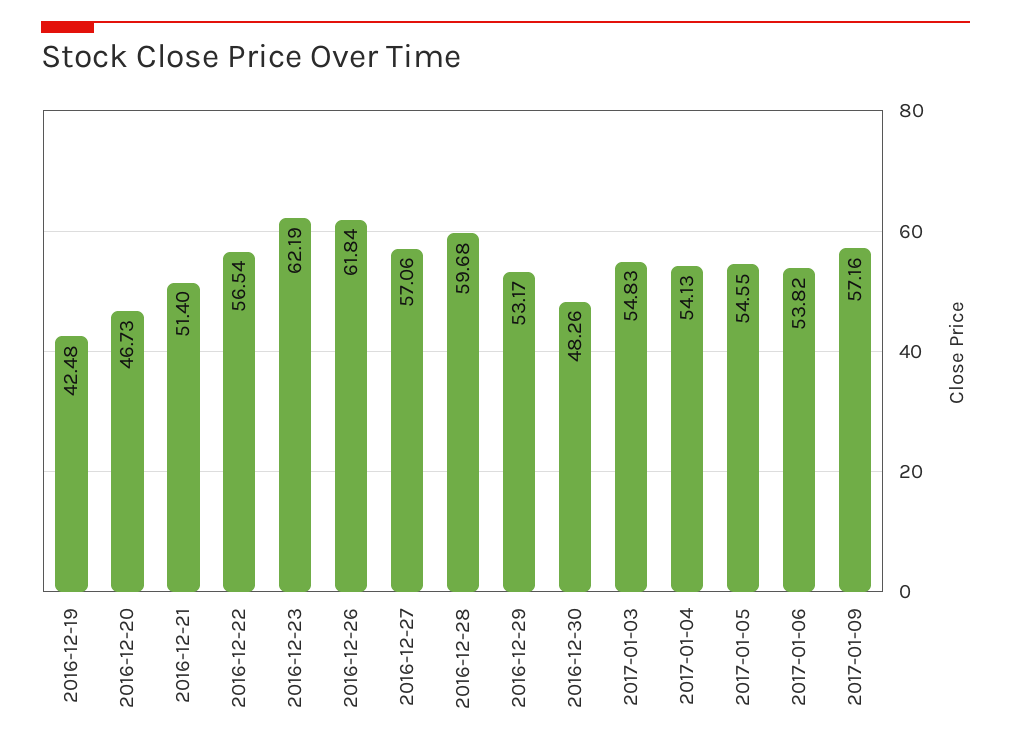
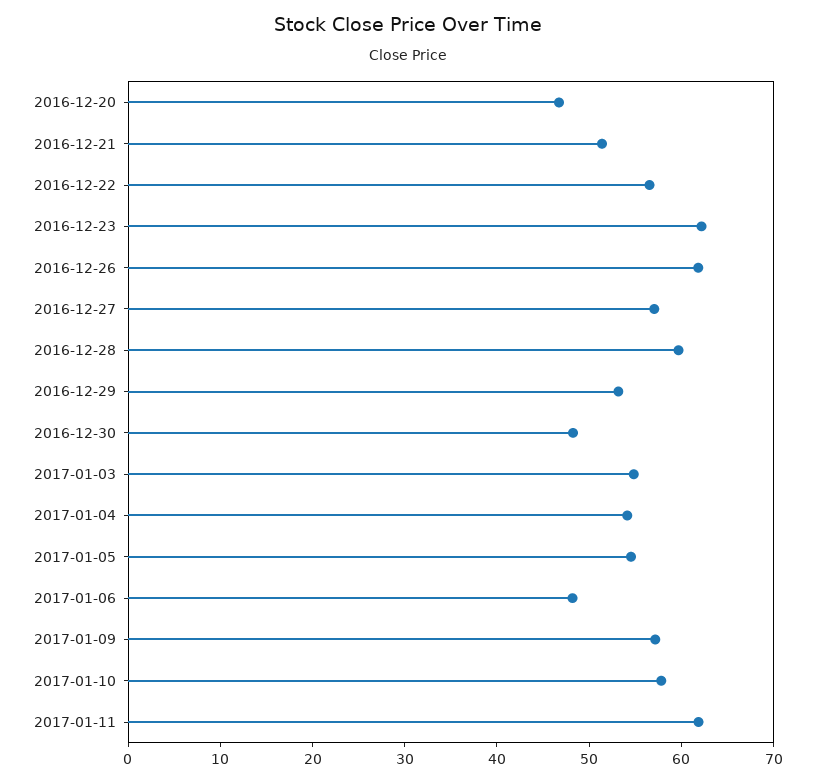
2016-12-19: 42.48 -> none
2017-01-06: 53.82 -> 48
2017-01-10: none -> 58
2017-01-11: none -> 62

